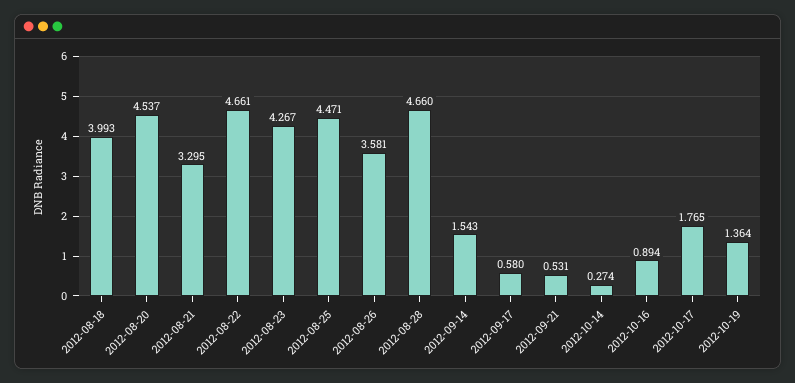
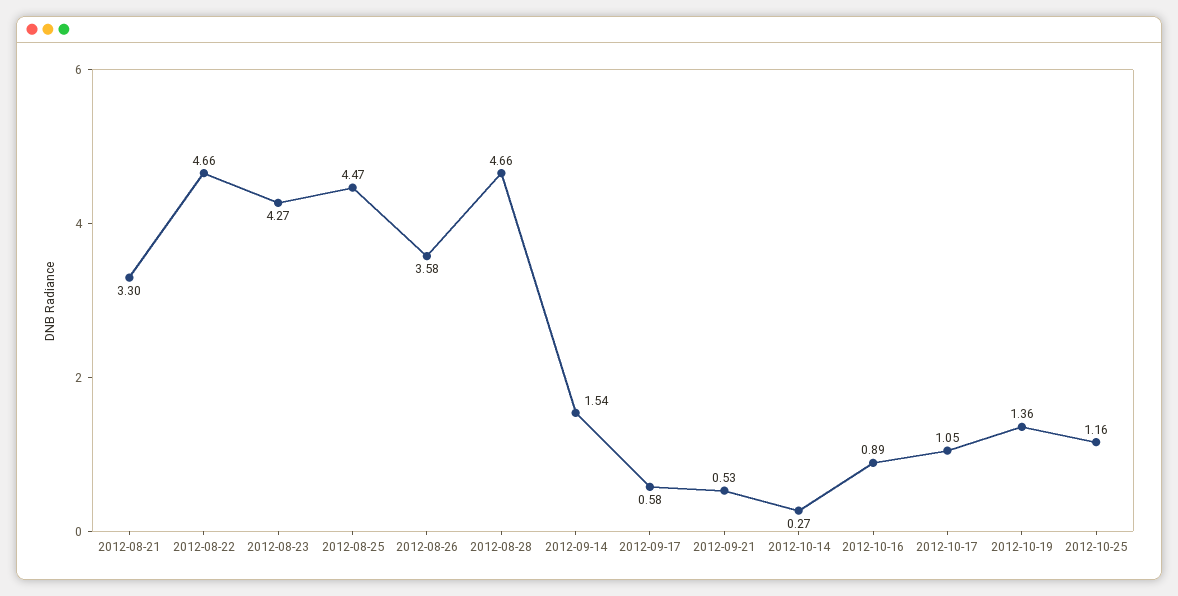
2012-08-18: 3.993 -> none
2012-08-20: 4.537 -> none
2012-10-17: 1.765 -> 1.05
2012-10-25: none -> 1.16

